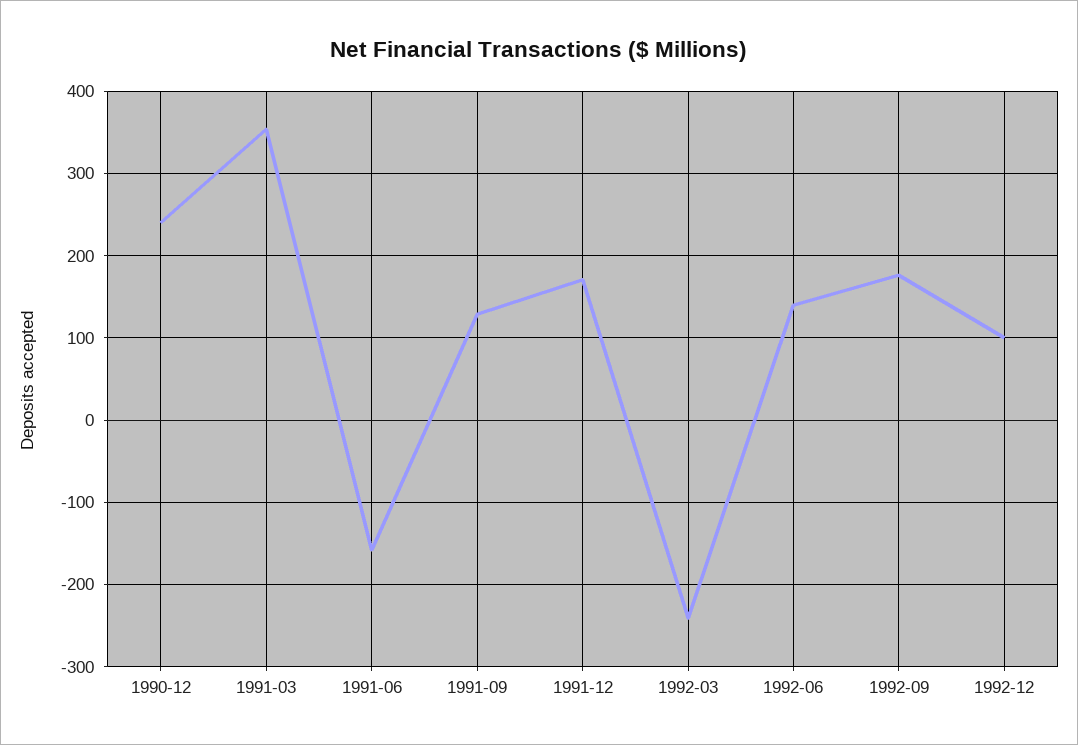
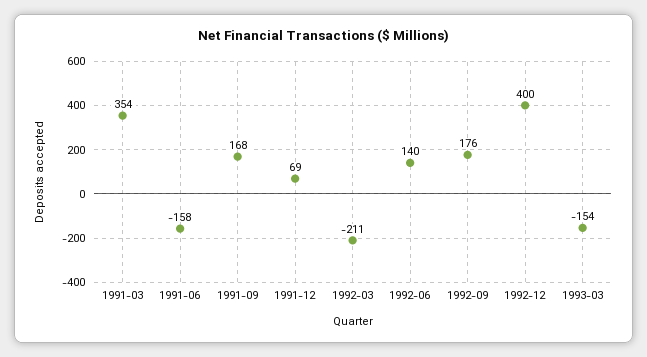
1990-12: 240 -> none
1991-09: 130 -> 168
1991-12: 170 -> 69
1992-03: -240 -> -211
1992-12: 100 -> 400
1993-03: none -> -154

